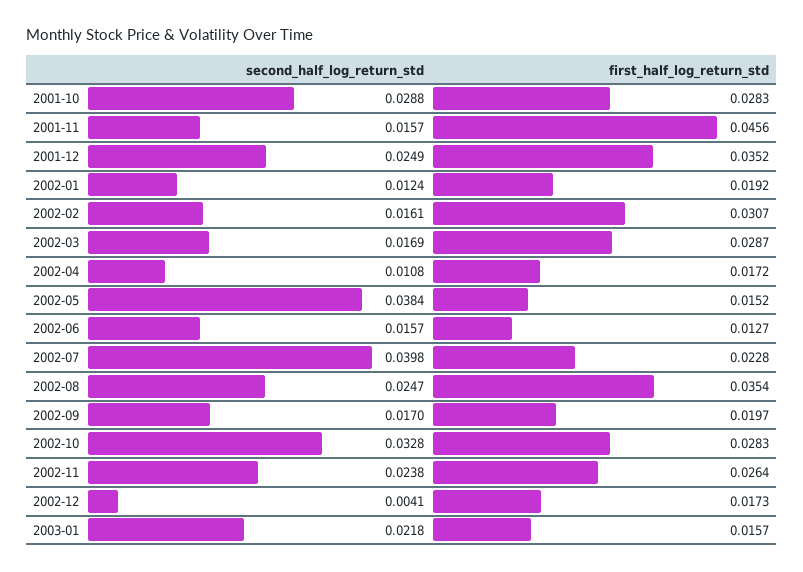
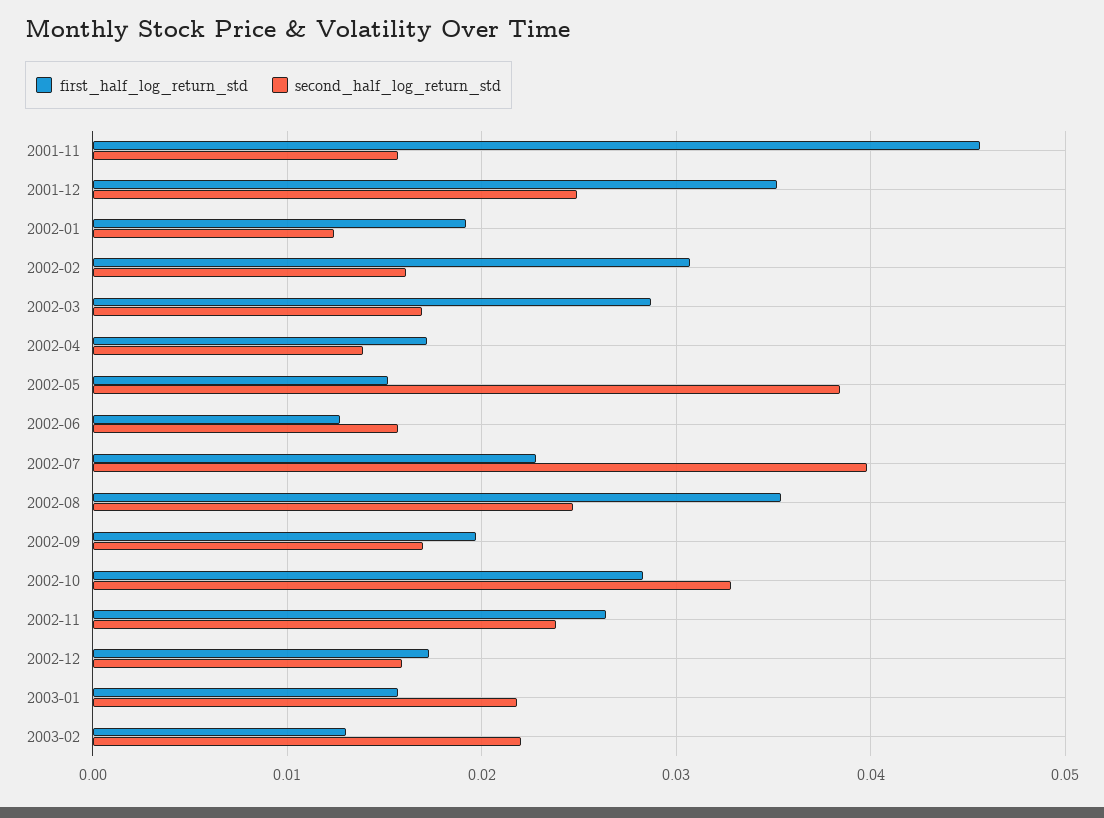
second_half_log_return_std, 2001-10: 0.0288 -> none
first_half_log_return_std, 2001-10: 0.0283 -> none
second_half_log_return_std, 2002-04: 0.0108 -> 0.014
second_half_log_return_std, 2002-12: 0.0041 -> 0.016
first_half_log_return_std, 2003-02: none -> 0.013
second_half_log_return_std, 2003-02: none -> 0.022

